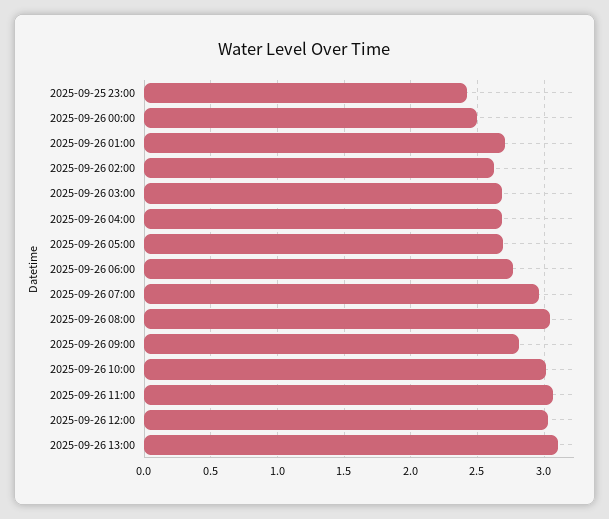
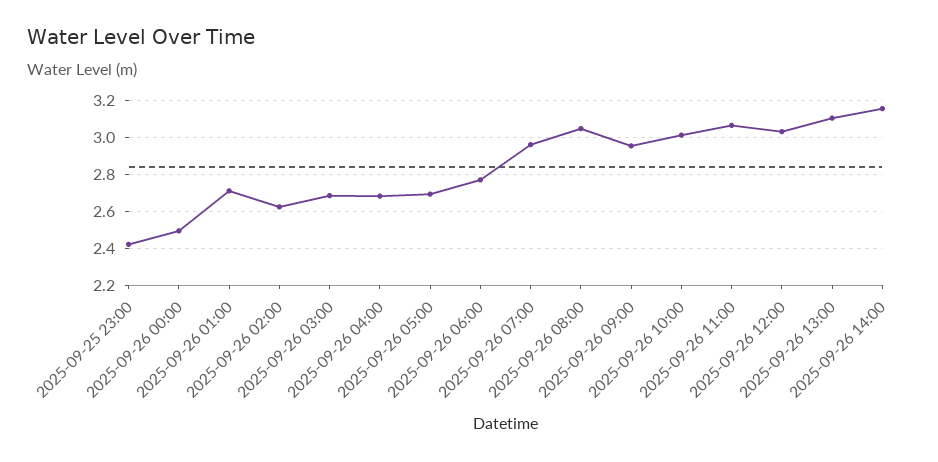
2025-09-26 09:00: 2.8 -> 2.95
2025-09-26 14:00: none -> 3.15

